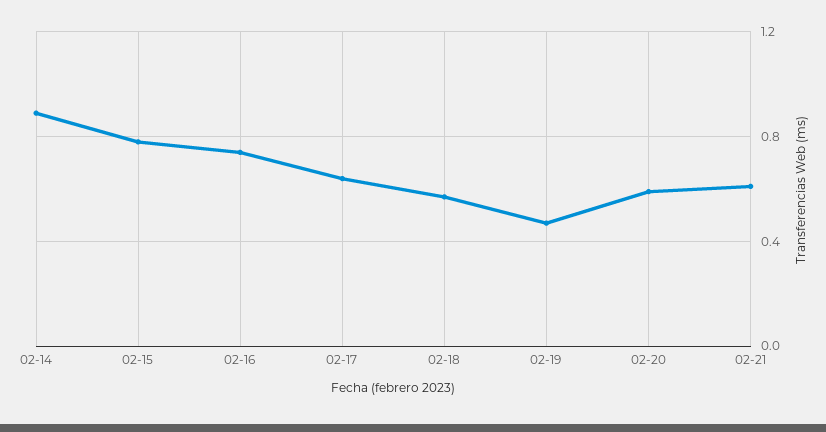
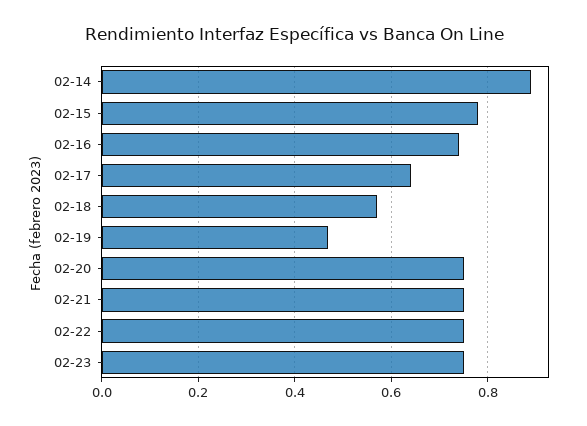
02-20: 0.6 -> 0.75
02-21: 0.6 -> 0.75
02-22: none -> 0.75
02-23: none -> 0.75

